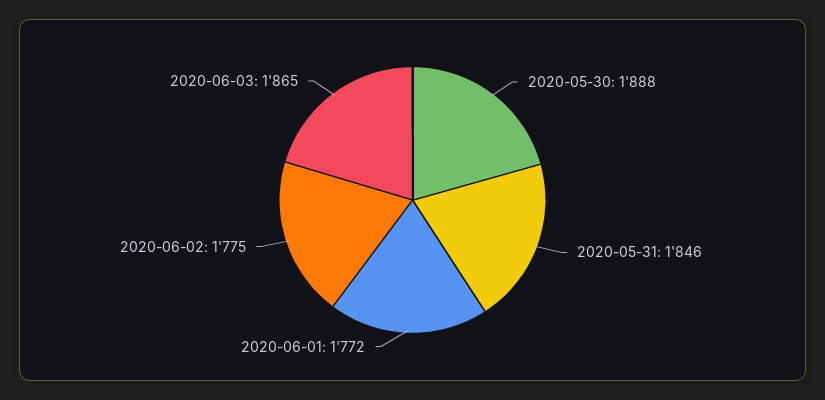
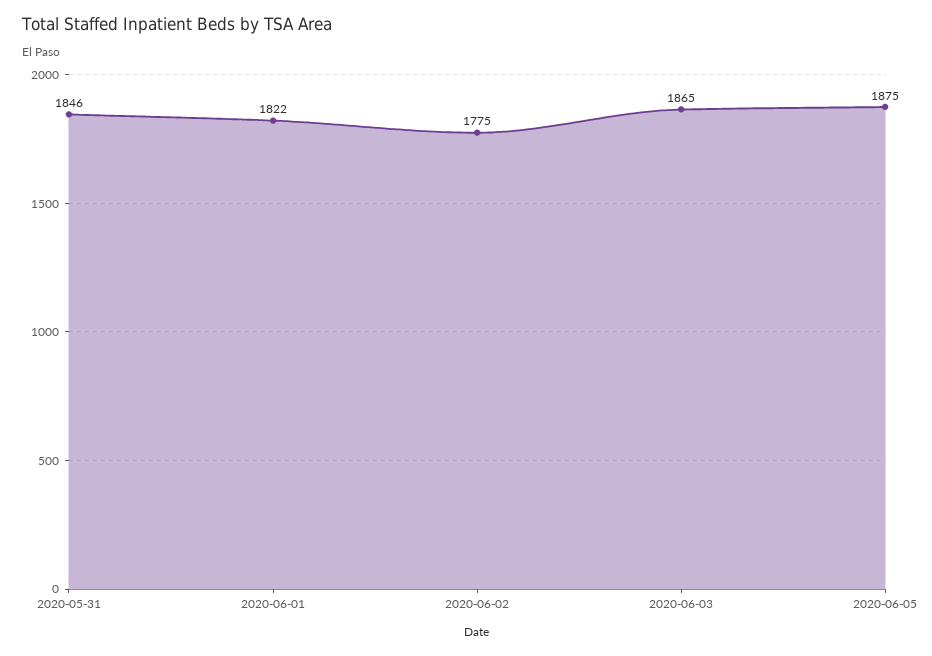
2020-05-30: 1888 -> none
2020-06-01: 1772 -> 1822
2020-06-05: none -> 1875

